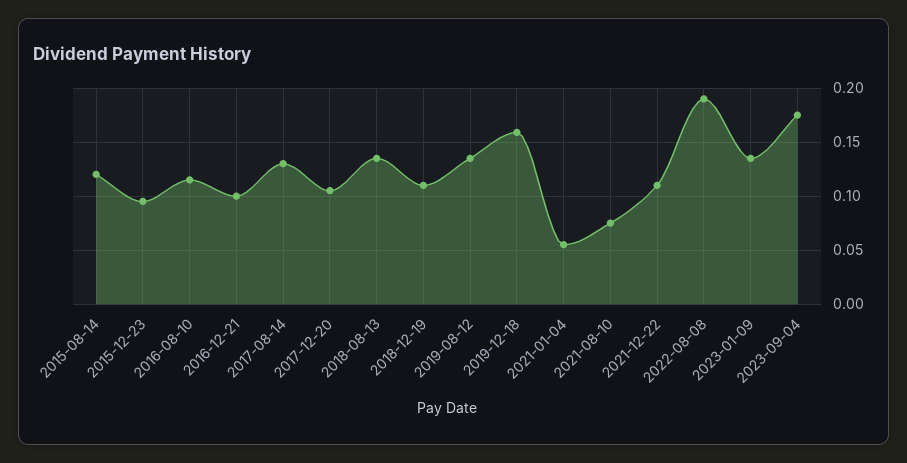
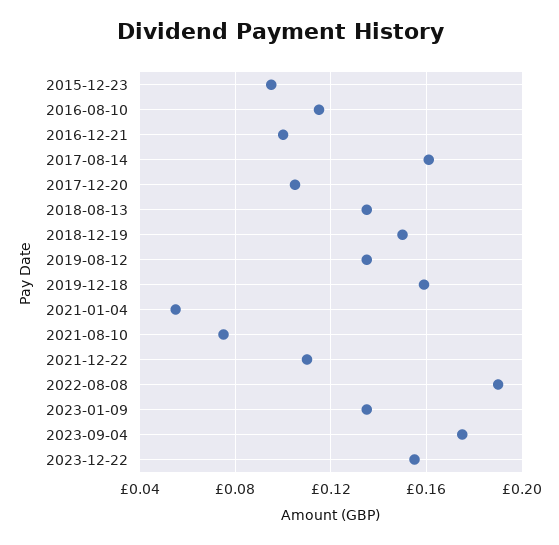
2015-08-14: 0.12 -> none
2017-08-14: 0.13 -> 0.16
2018-12-19: 0.11 -> 0.15
2023-12-22: none -> 0.155

